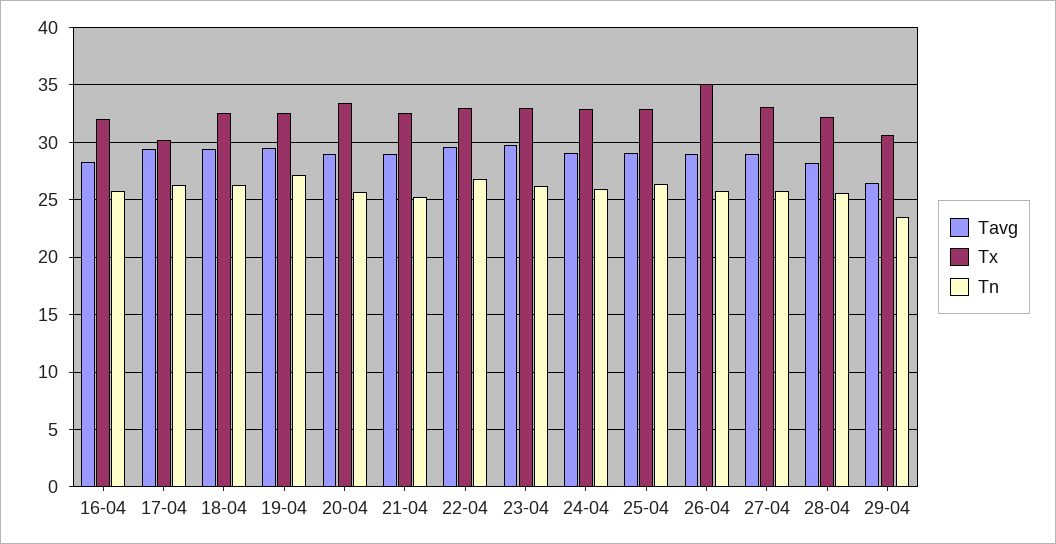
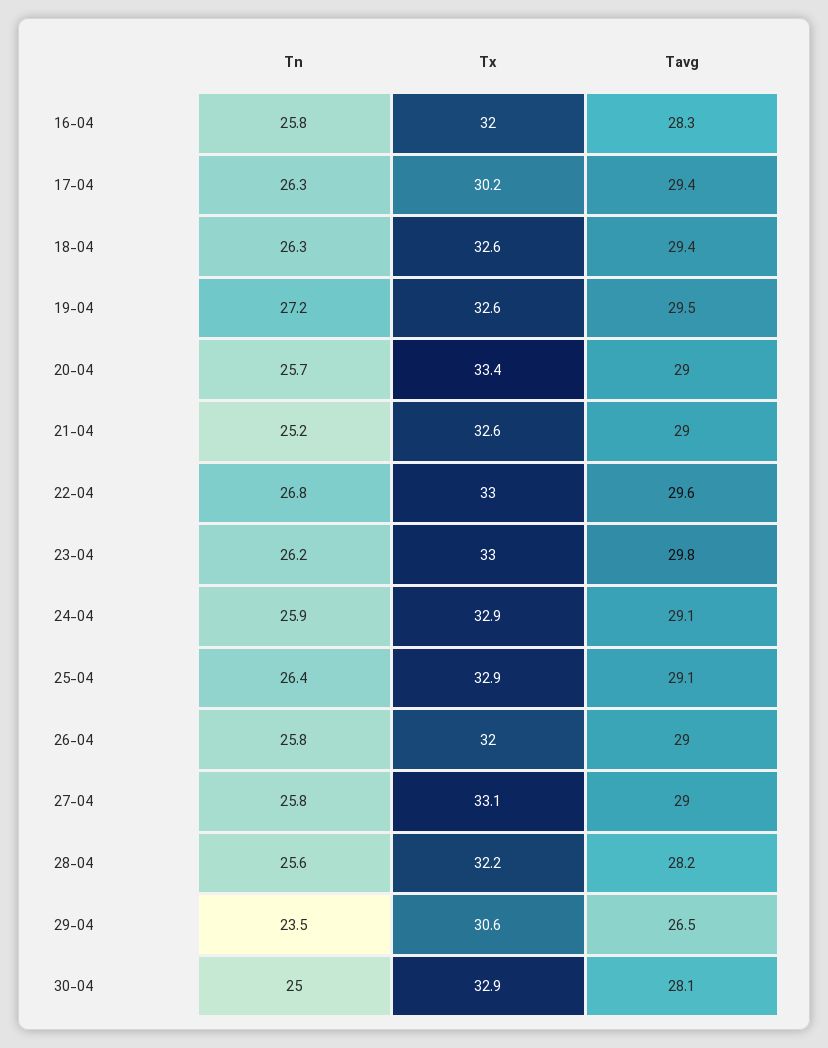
Tx, 26-04: 35 -> 32
Tn, 30-04: none -> 25
Tx, 30-04: none -> 32.9
Tavg, 30-04: none -> 28.1

